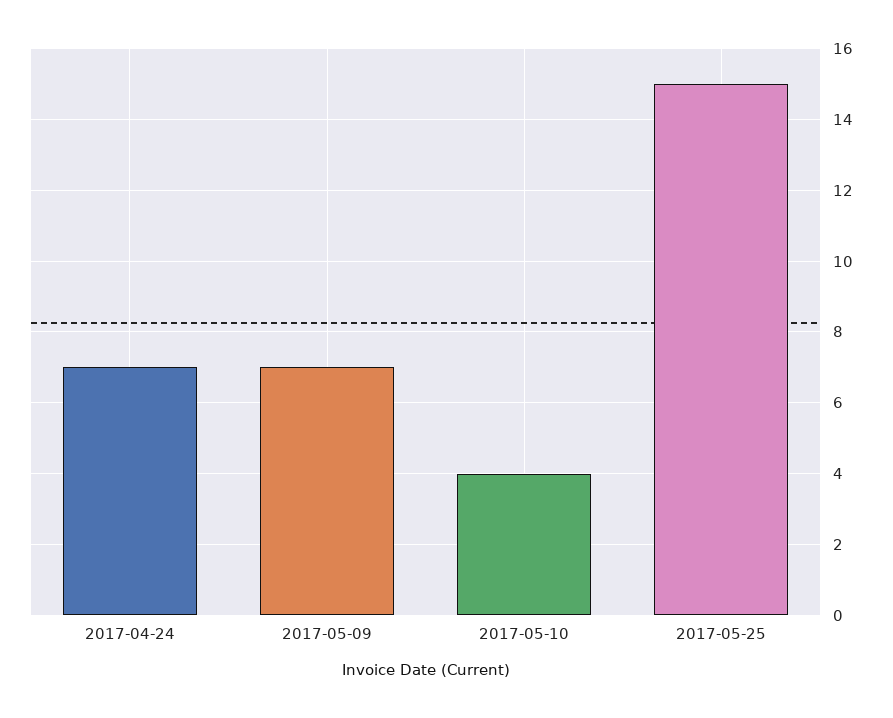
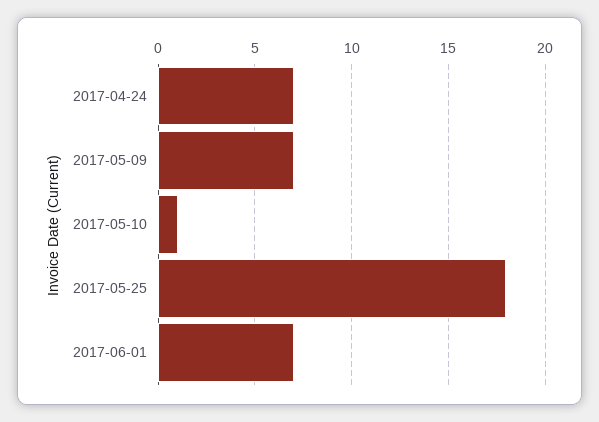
2017-05-10: 4 -> 1
2017-05-25: 15 -> 18
2017-06-01: none -> 7

